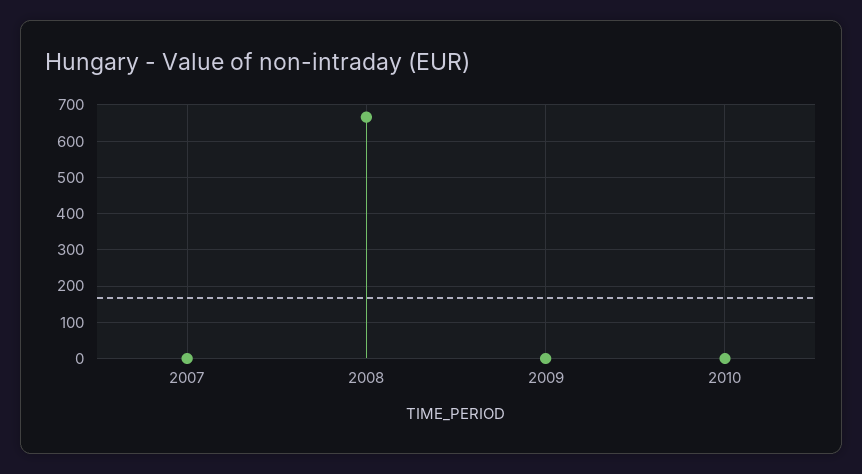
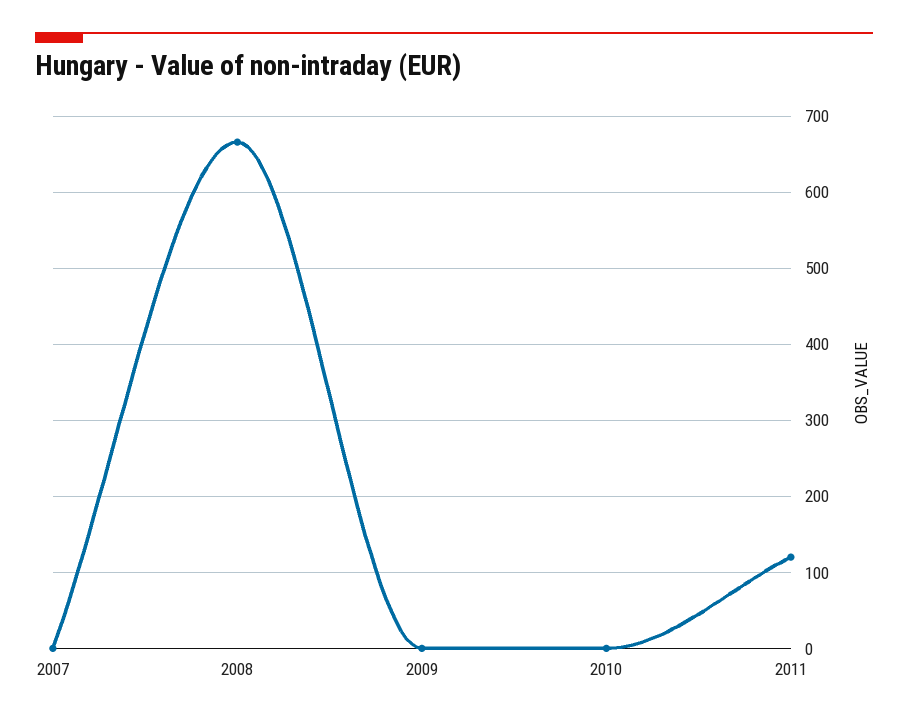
2011: none -> 120

